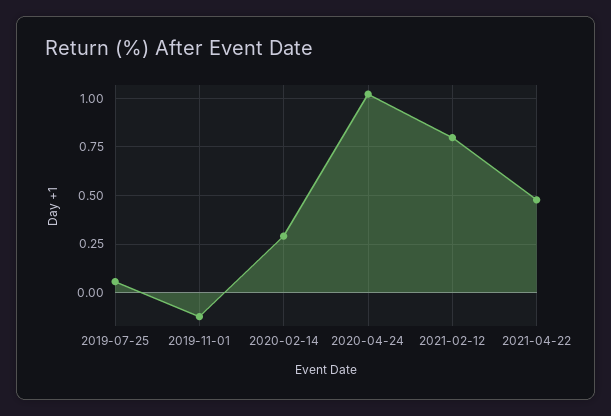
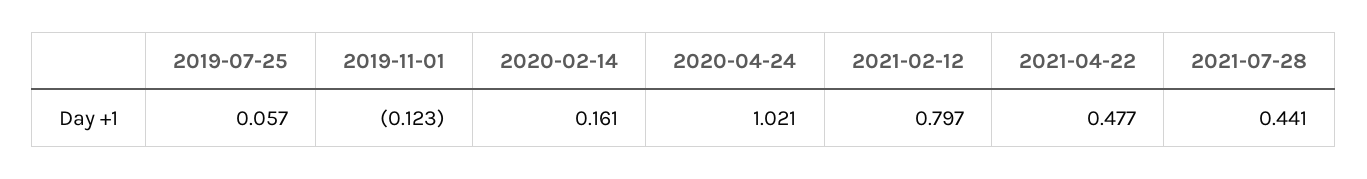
2020-02-14: 0.3 -> 0.161
2021-07-28: none -> 0.441

